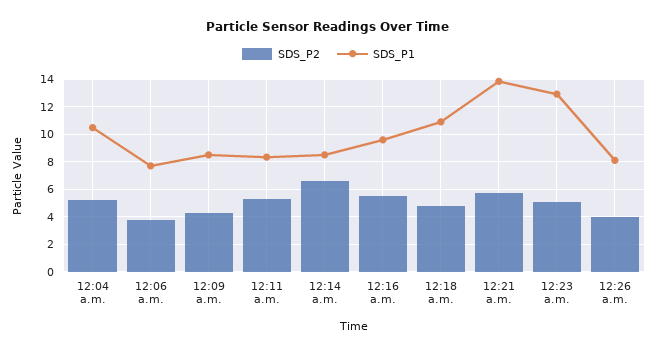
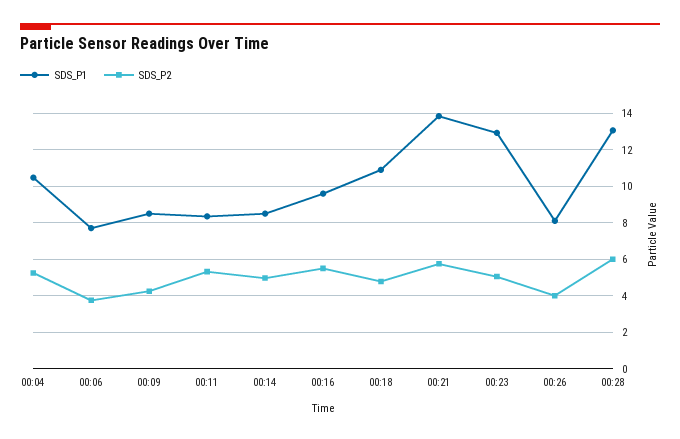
SDS_P2, 12:14 a.m.: 6.5 -> 5
SDS_P1, 00:28: none -> 13
SDS_P2, 00:28: none -> 6

